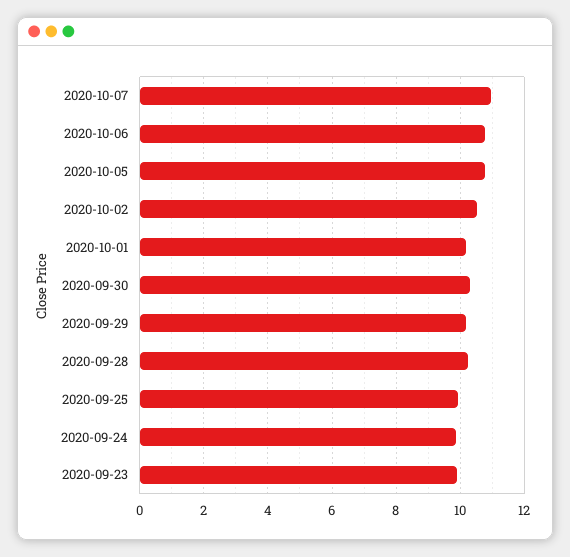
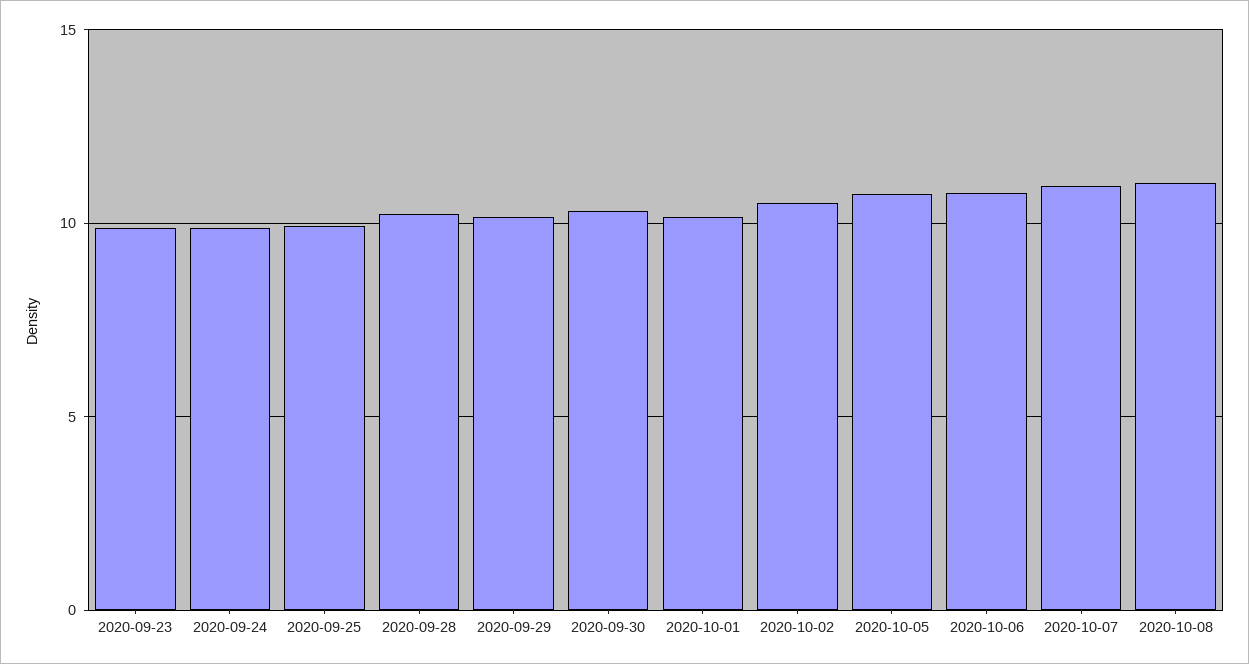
2020-10-08: none -> 11

